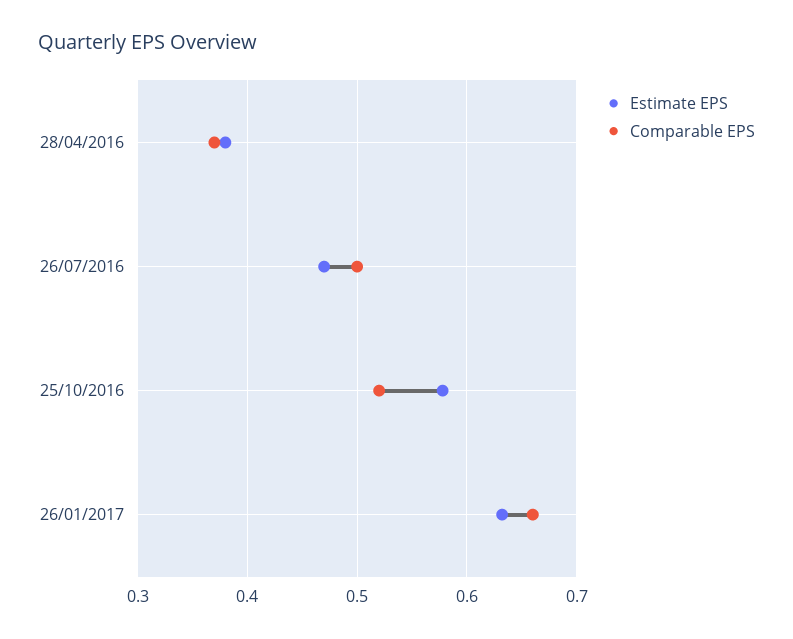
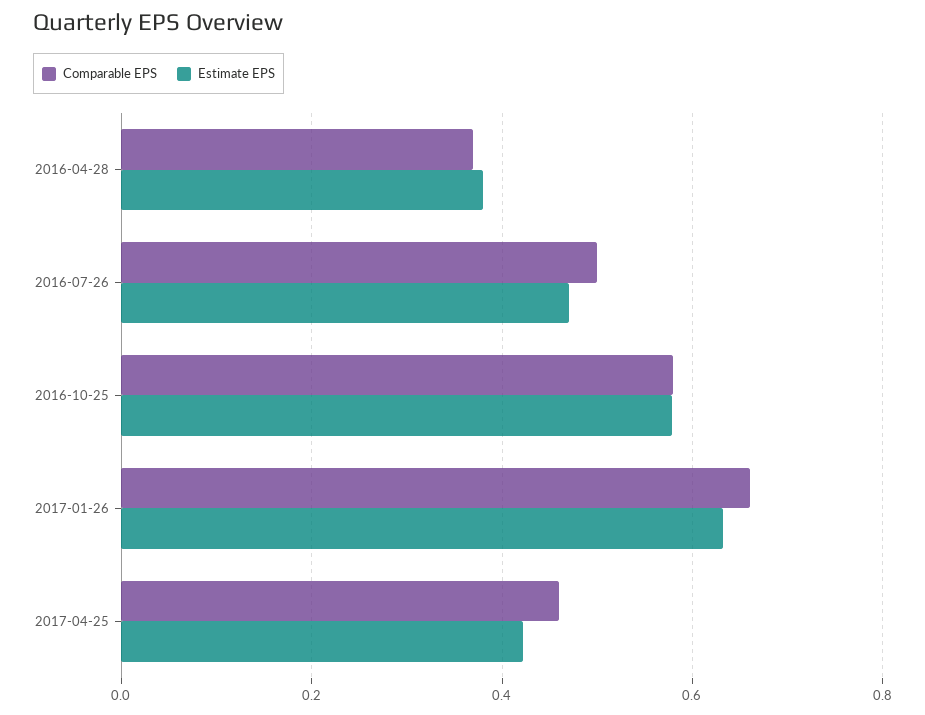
Comparable EPS, 25/10/2016: 0.52 -> 0.58
Comparable EPS, 2017-04-25: none -> 0.46
Estimate EPS, 2017-04-25: none -> 0.42

